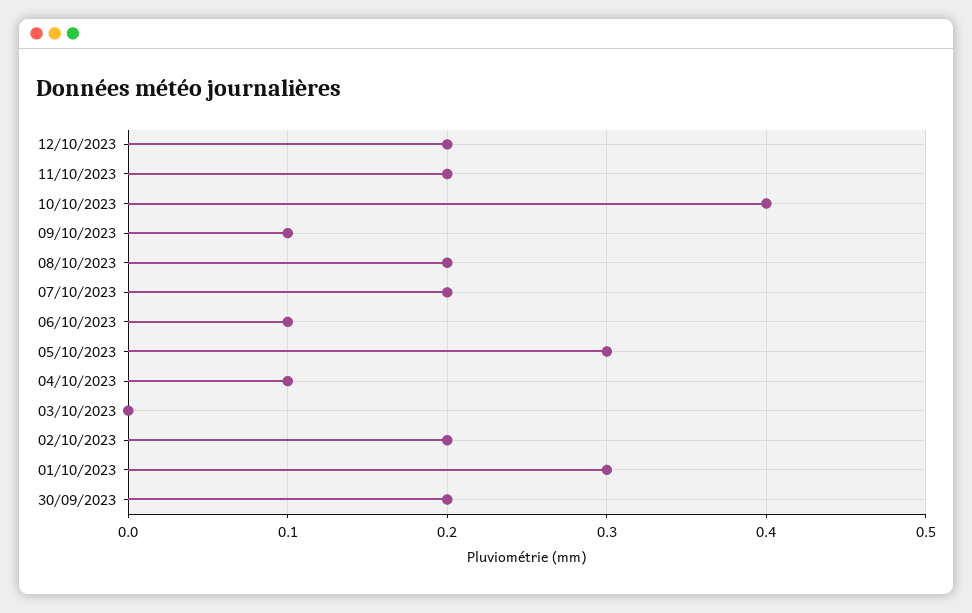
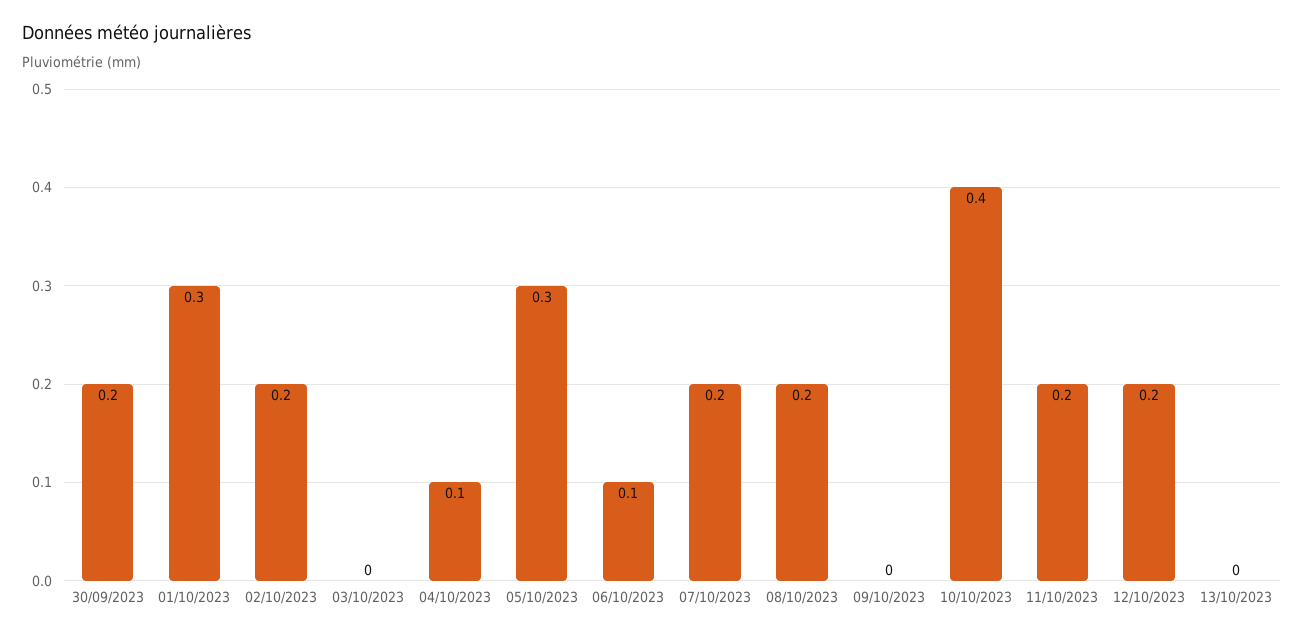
09/10/2023: 0.1 -> 0
13/10/2023: none -> 0

